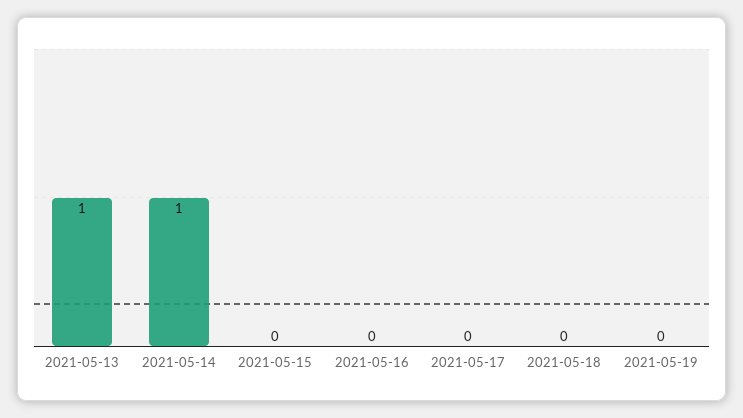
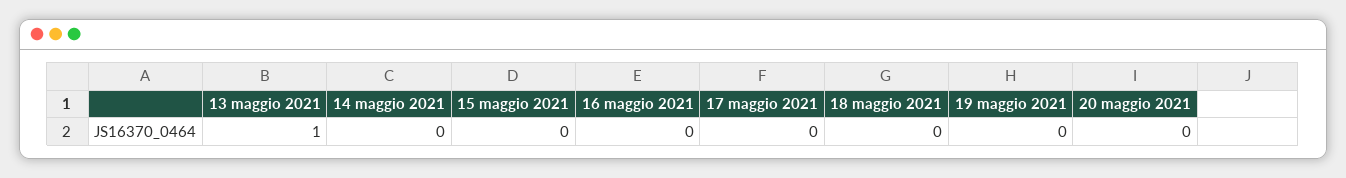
2021-05-14: 1 -> 0
20 maggio 2021: none -> 0

